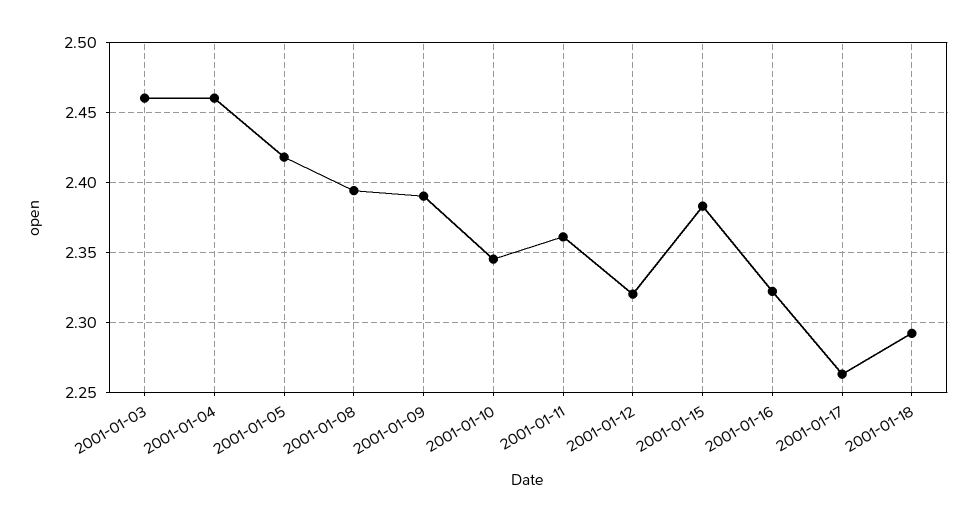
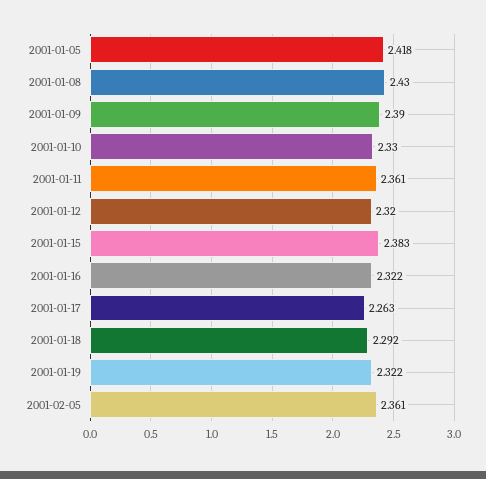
2001-01-03: 2.46 -> none
2001-01-04: 2.46 -> none
2001-01-08: 2.395 -> 2.43
2001-01-10: 2.345 -> 2.33
2001-01-19: none -> 2.322
2001-02-05: none -> 2.361

